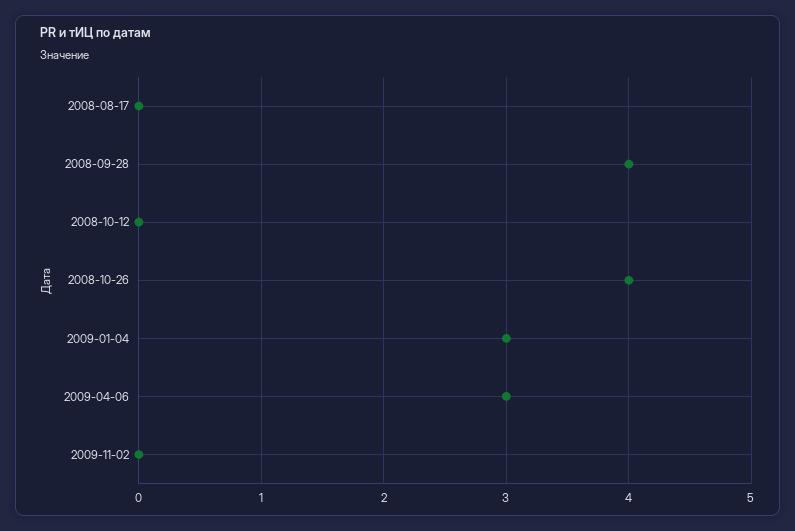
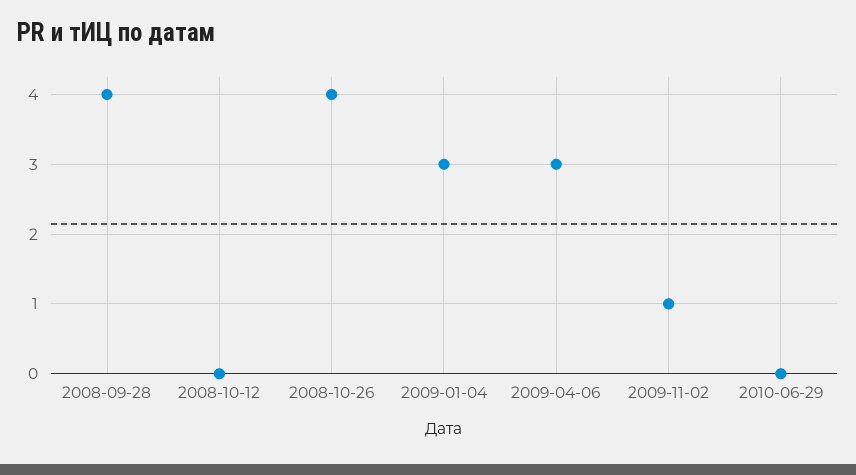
2008-08-17: 0 -> none
2009-11-02: 0 -> 1
2010-06-29: none -> 0

